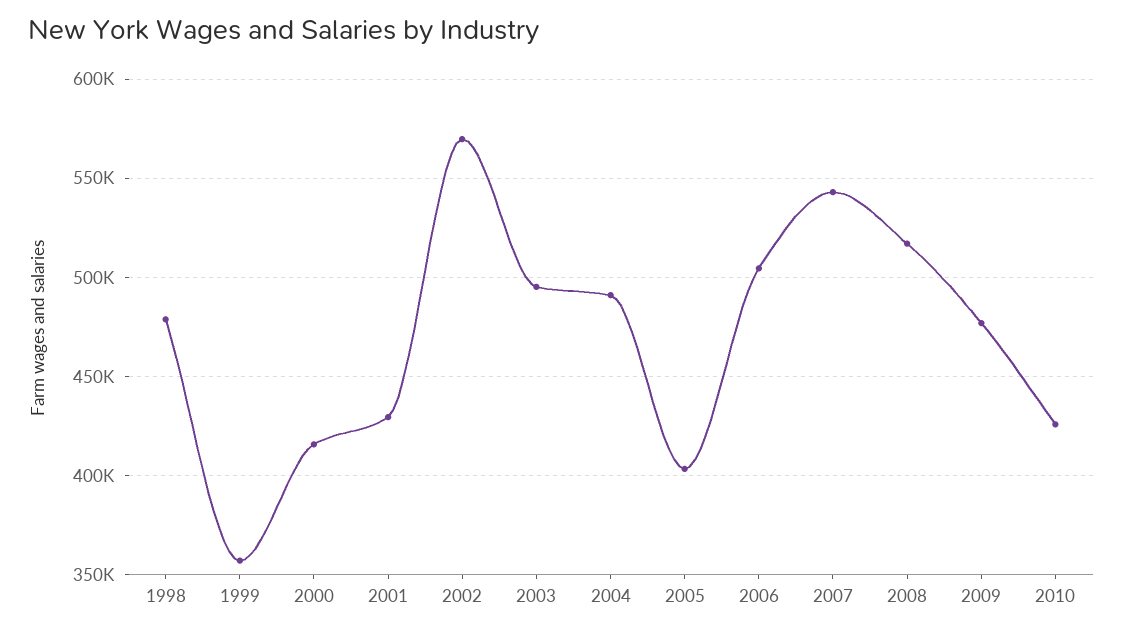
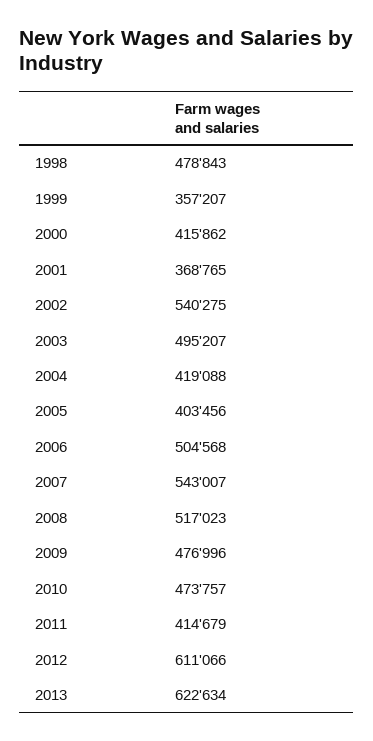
2001: 430000 -> 368765
2002: 570000 -> 540275
2004: 490000 -> 419088
2010: 425000 -> 473757
2011: none -> 414679
2012: none -> 611066
2013: none -> 622634

